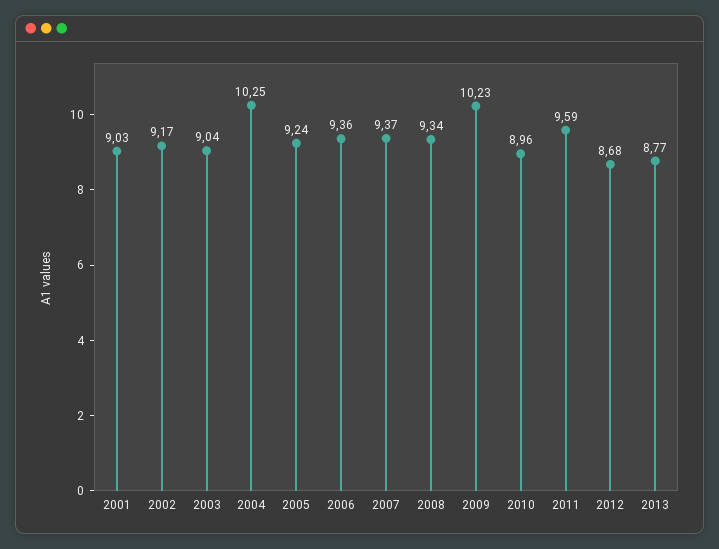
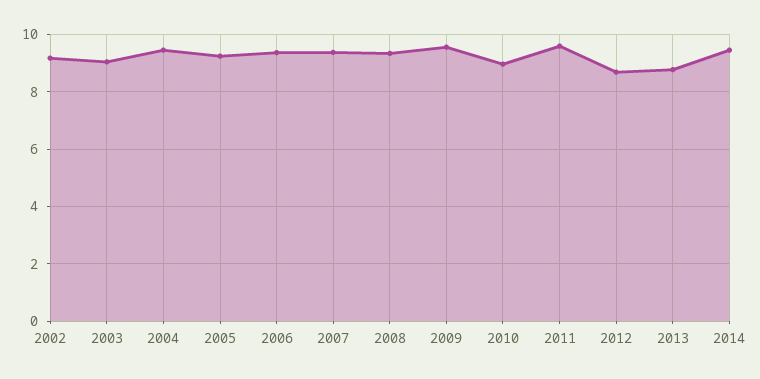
2001: 9.03 -> none
2004: 10.25 -> 9.5
2009: 10.23 -> 9.5
2014: none -> 9.5

